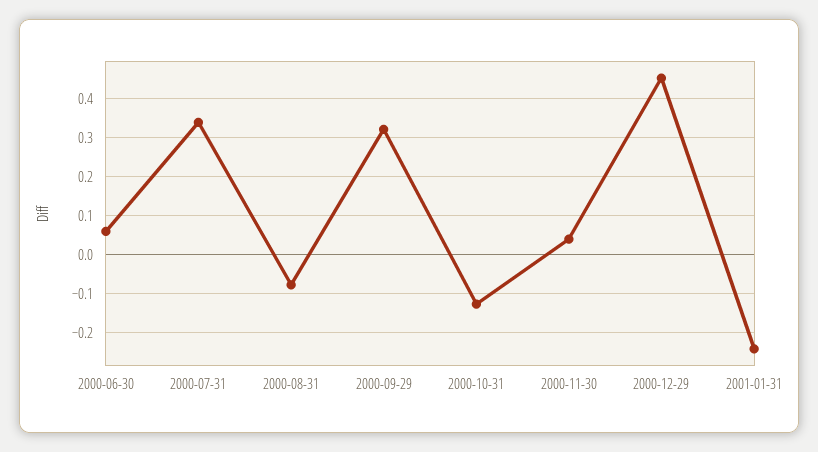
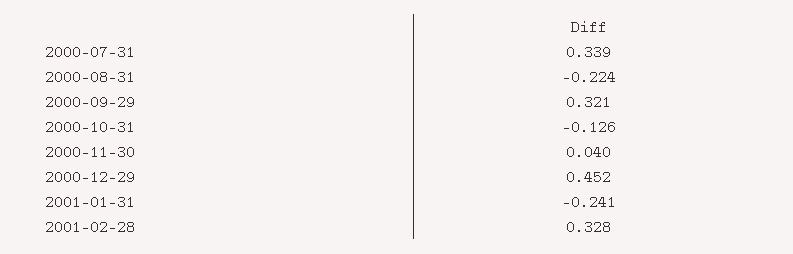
2000-06-30: 0.06 -> none
2000-08-31: -0.08 -> -0.224
2001-02-28: none -> 0.328

